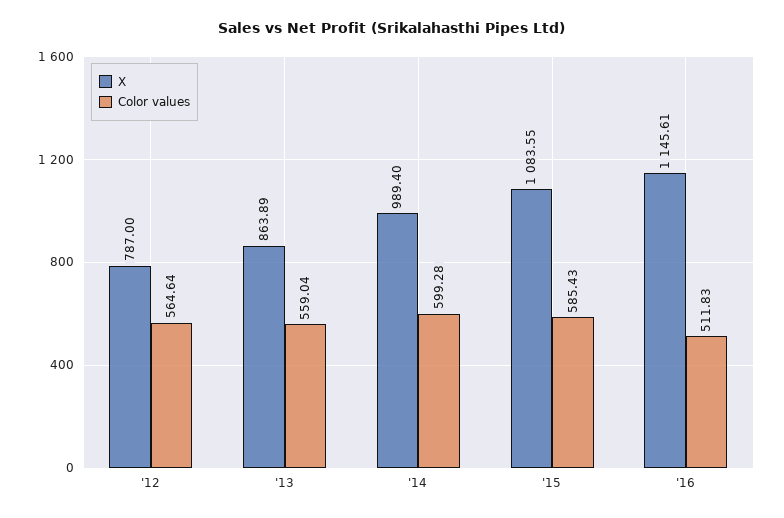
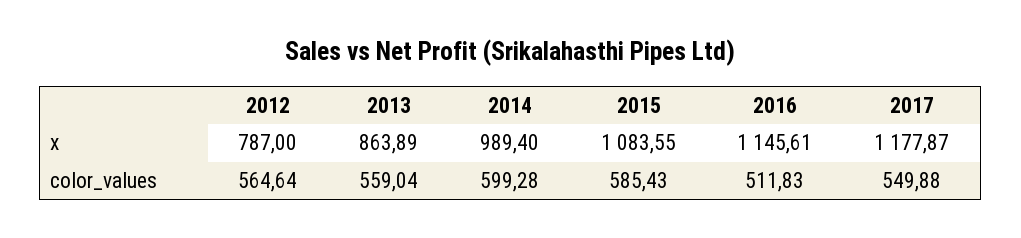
X, 2017: none -> 1177.87
Color values, 2017: none -> 549.88

